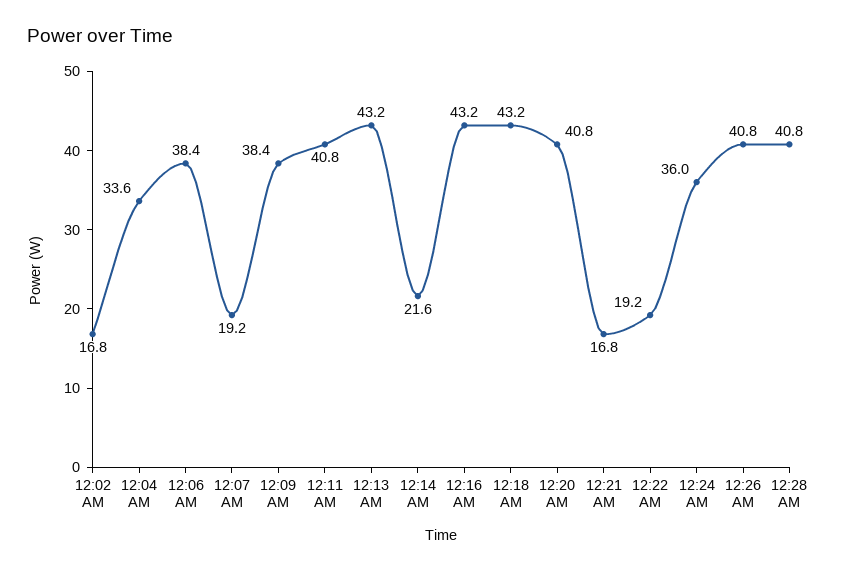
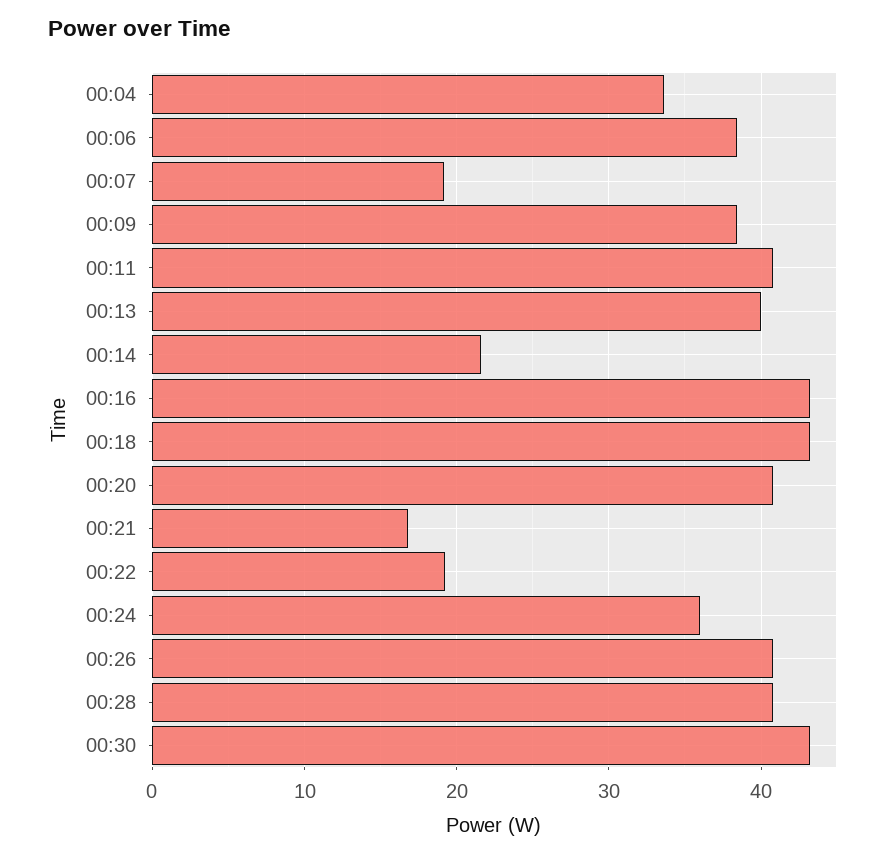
12:02 AM: 16.8 -> none
12:13 AM: 43.2 -> 40
00:30: none -> 43

